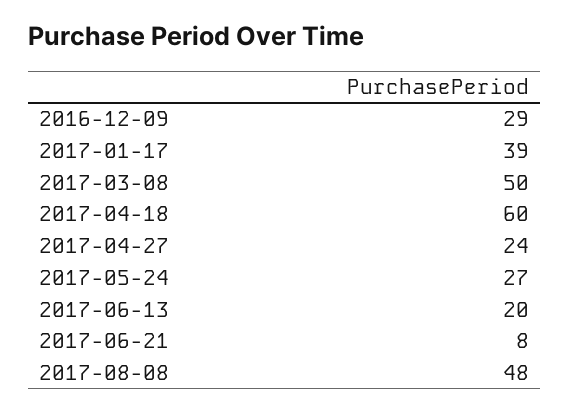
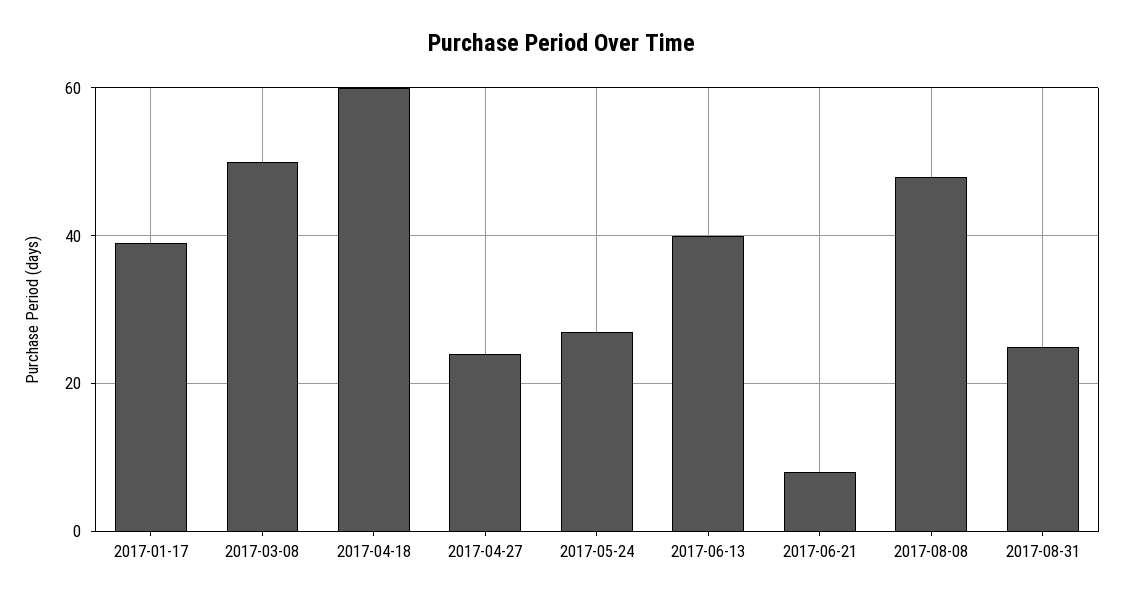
2016-12-09: 29 -> none
2017-06-13: 20 -> 40
2017-08-31: none -> 25

